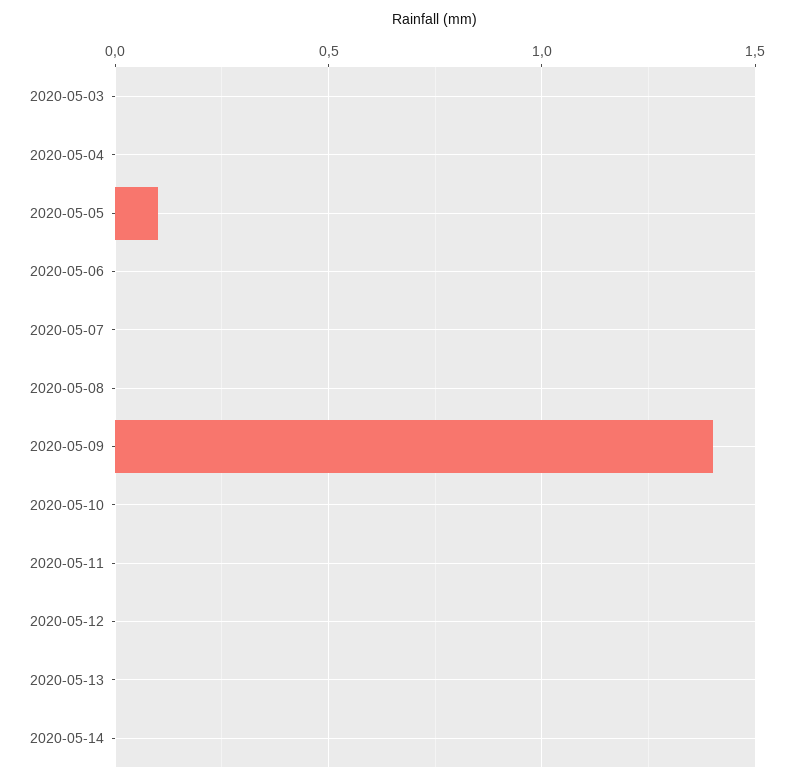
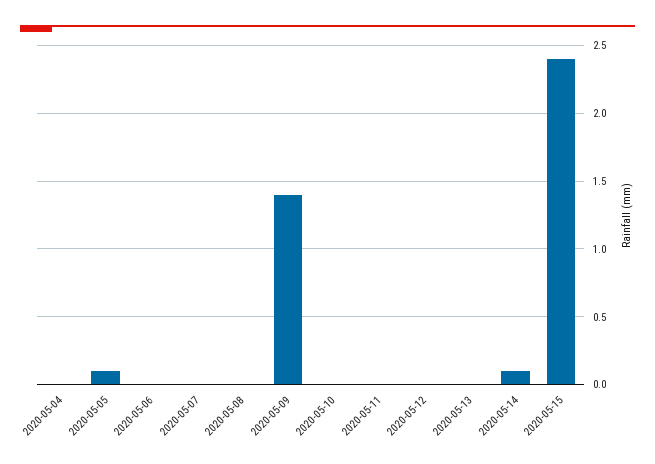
2020-05-03: 0 -> none
2020-05-14: 0 -> 0.1
2020-05-15: none -> 2.4

